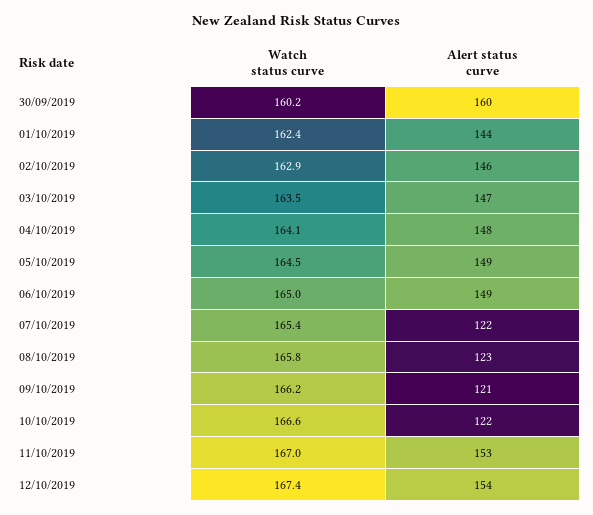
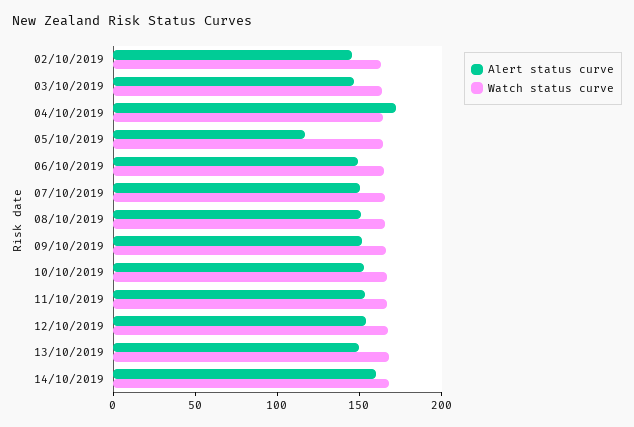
Watch status curve, 30/09/2019: 160.2 -> none
Alert status curve, 30/09/2019: 160 -> none
Watch status curve, 01/10/2019: 162.4 -> none
Alert status curve, 01/10/2019: 144 -> none
Alert status curve, 04/10/2019: 148 -> 170
Alert status curve, 05/10/2019: 149 -> 120
Alert status curve, 07/10/2019: 122 -> 150
Alert status curve, 08/10/2019: 123 -> 150
Alert status curve, 09/10/2019: 121 -> 150
Alert status curve, 10/10/2019: 122 -> 150
Alert status curve, 13/10/2019: none -> 150
Watch status curve, 13/10/2019: none -> 170
Alert status curve, 14/10/2019: none -> 160
Watch status curve, 14/10/2019: none -> 170

